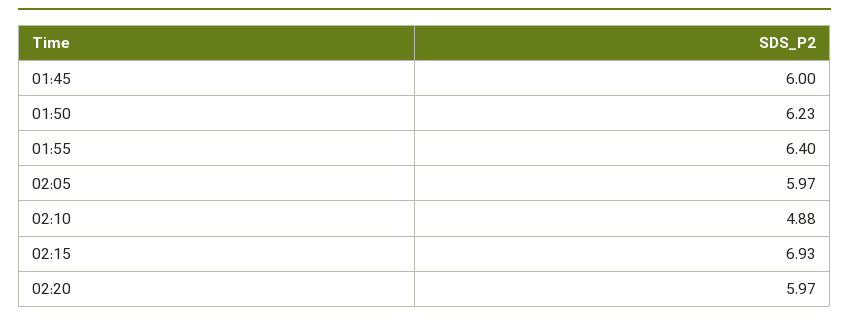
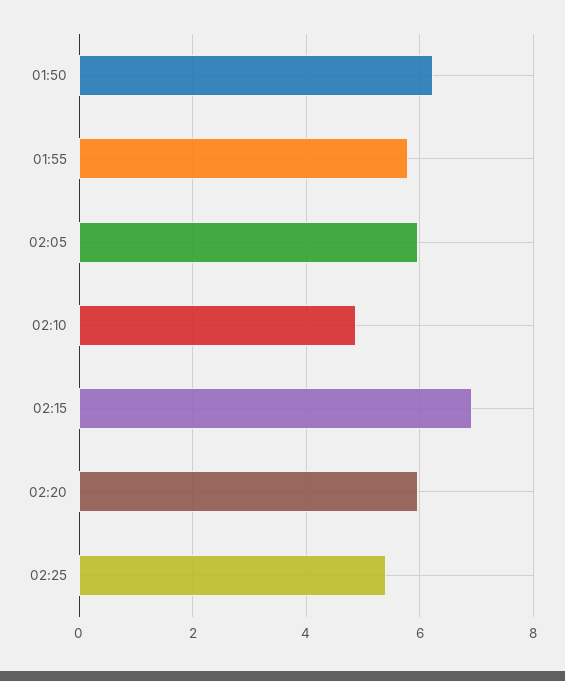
01:45: 6 -> none
01:55: 6.4 -> 5.8
02:25: none -> 5.4

